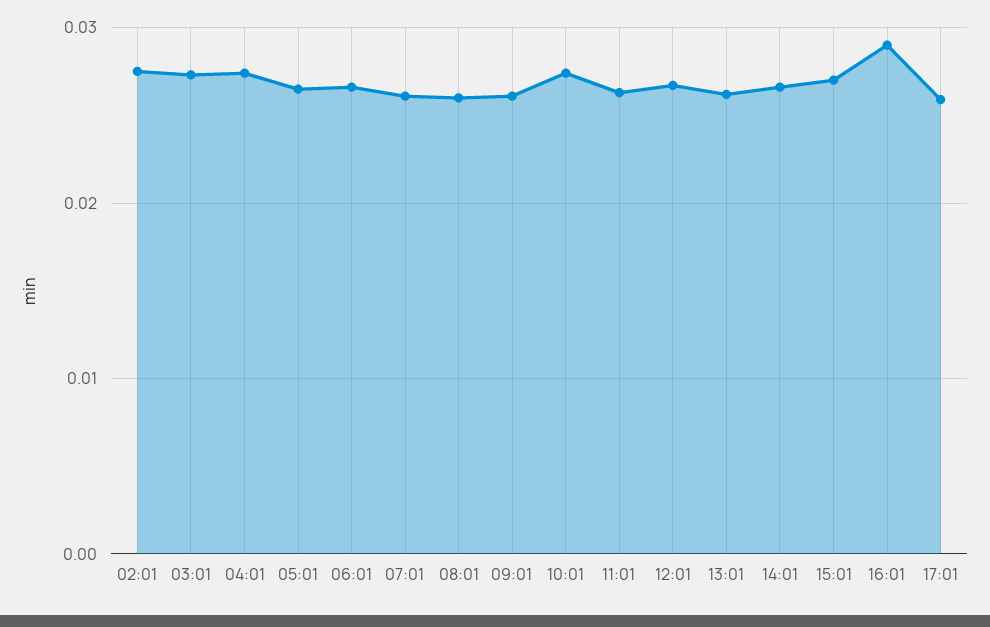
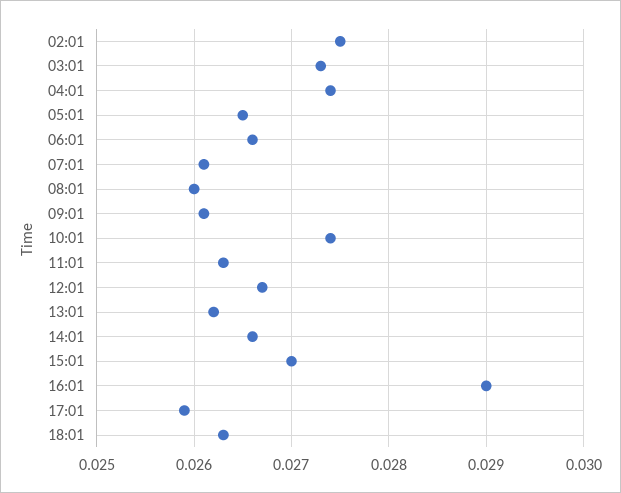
18:01: none -> 0.0263

